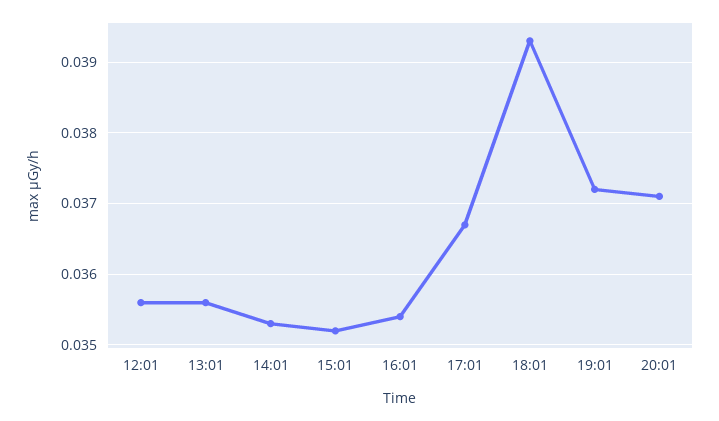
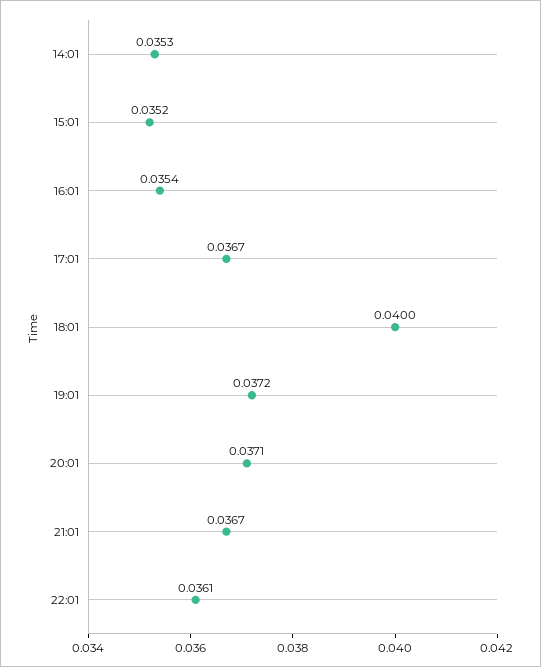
12:01: 0.0356 -> none
13:01: 0.0356 -> none
18:01: 0.0393 -> 0.04
21:01: none -> 0.0367
22:01: none -> 0.0361

